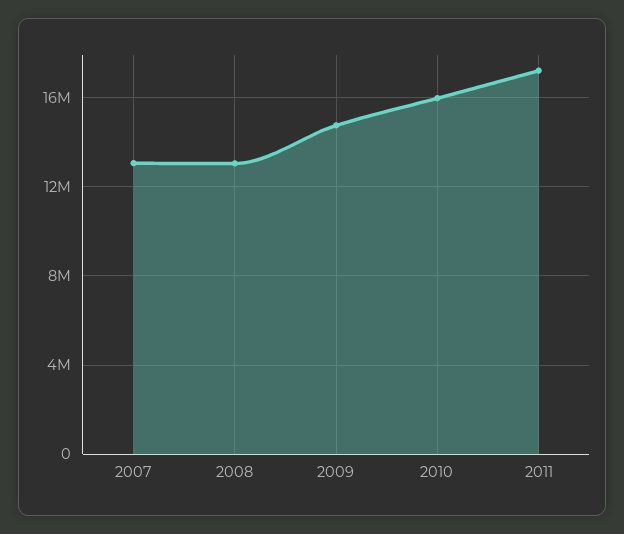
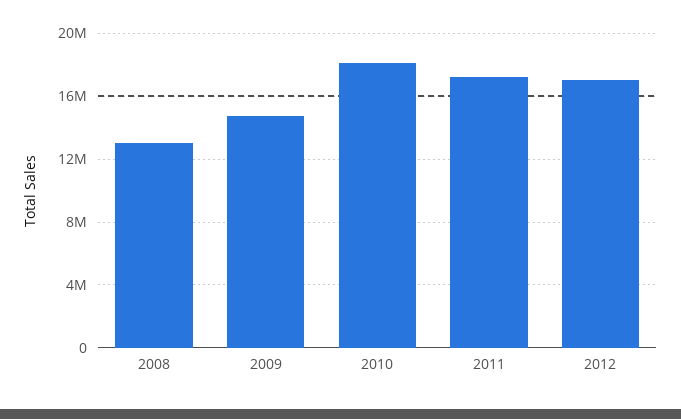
2007: 13000000 -> none
2010: 16000000 -> 18000000
2012: none -> 17000000

